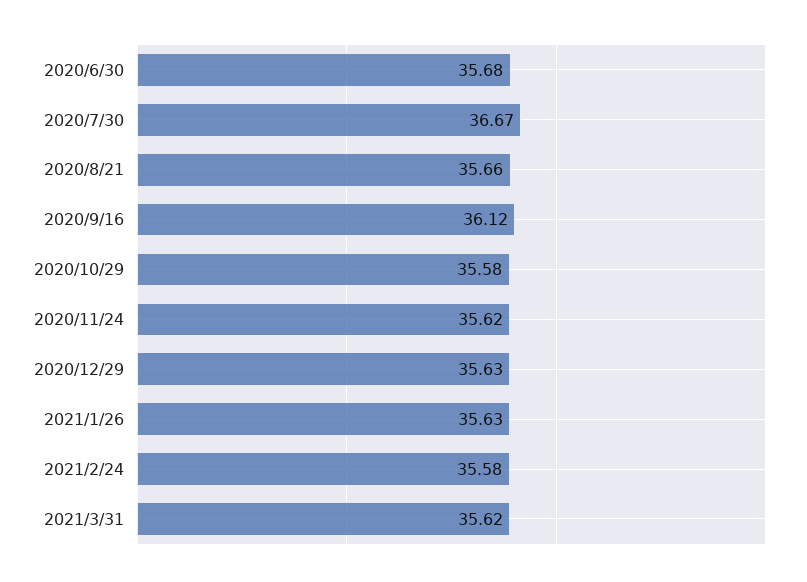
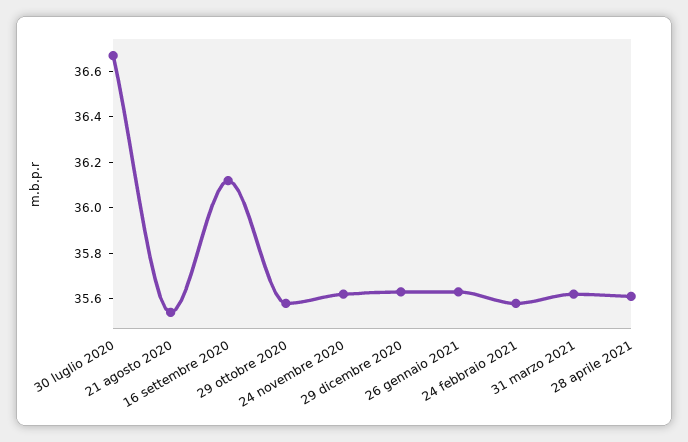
2020/6/30: 35.68 -> none
2020/8/21: 35.66 -> 35.55
28 aprile 2021: none -> 35.6

